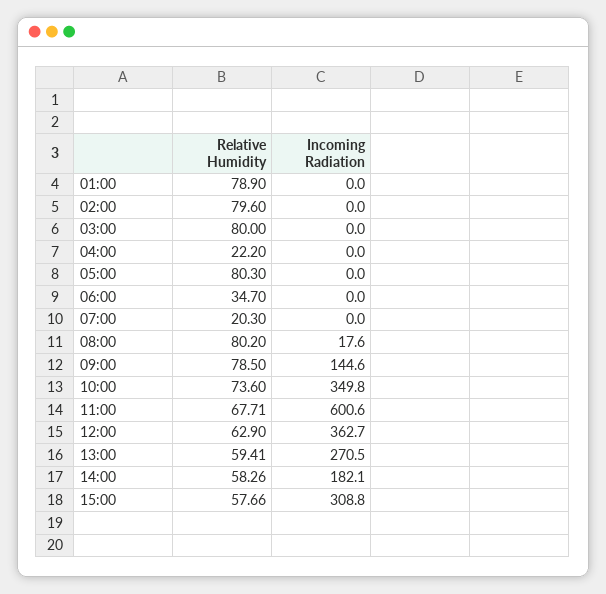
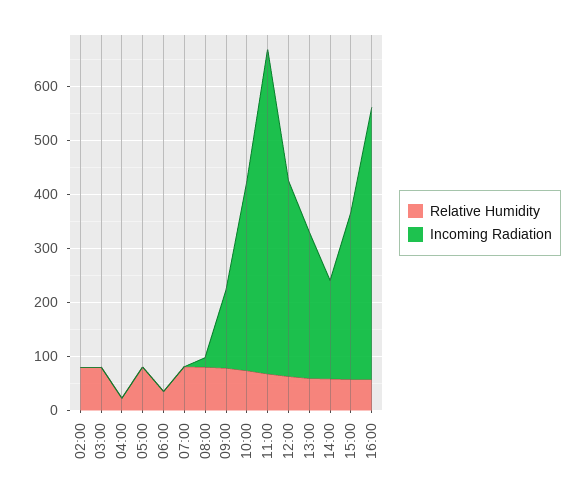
Relative Humidity, 01:00: 78.9 -> none
Incoming Radiation, 01:00: 0 -> none
Relative Humidity, 07:00: 20.3 -> 80
Relative Humidity, 16:00: none -> 60
Incoming Radiation, 16:00: none -> 500

